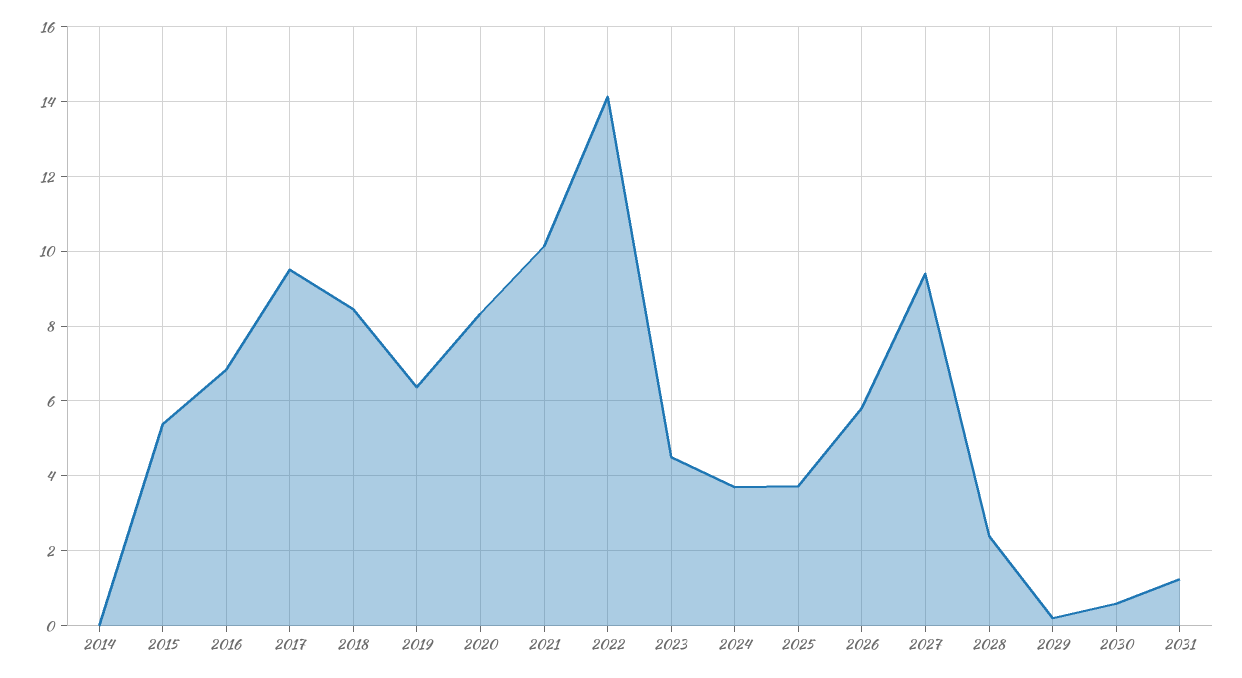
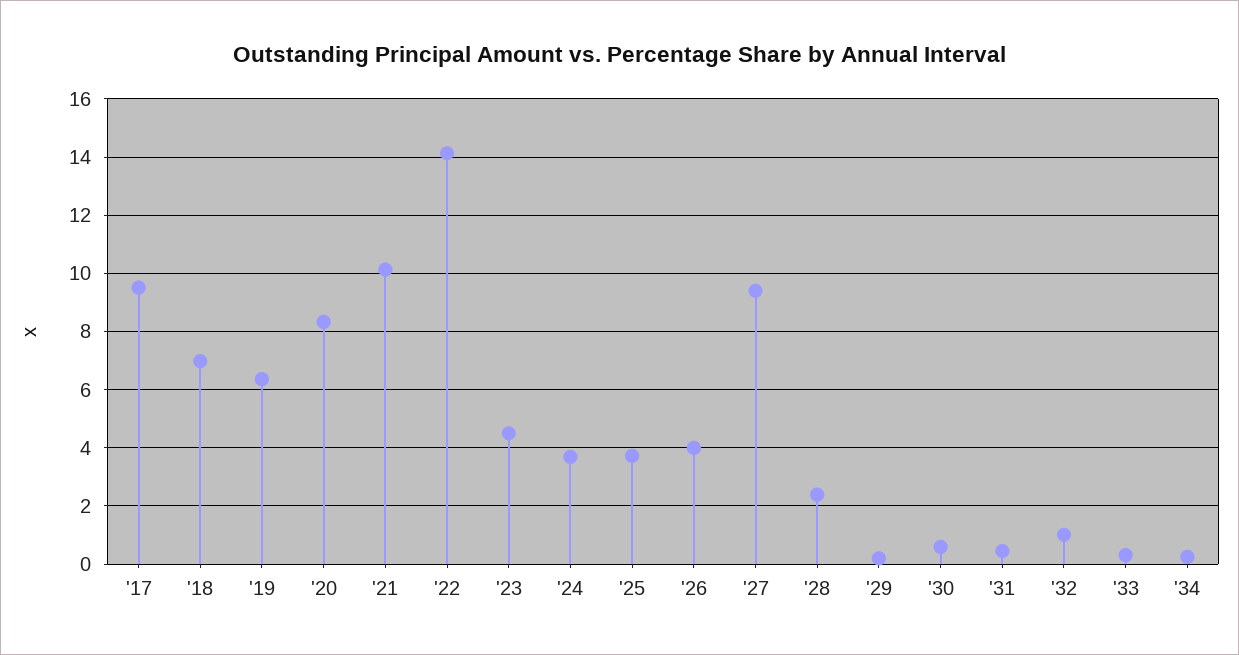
2014: 0 -> none
2015: 5.4 -> none
2016: 6.8 -> none
2018: 8.4 -> 7
2026: 5.8 -> 4
2031: 1.2 -> 0.5
'32: none -> 1
'33: none -> 0.25
'34: none -> 0.25

